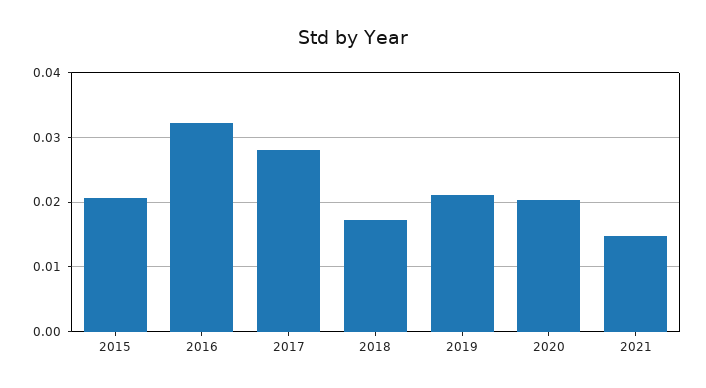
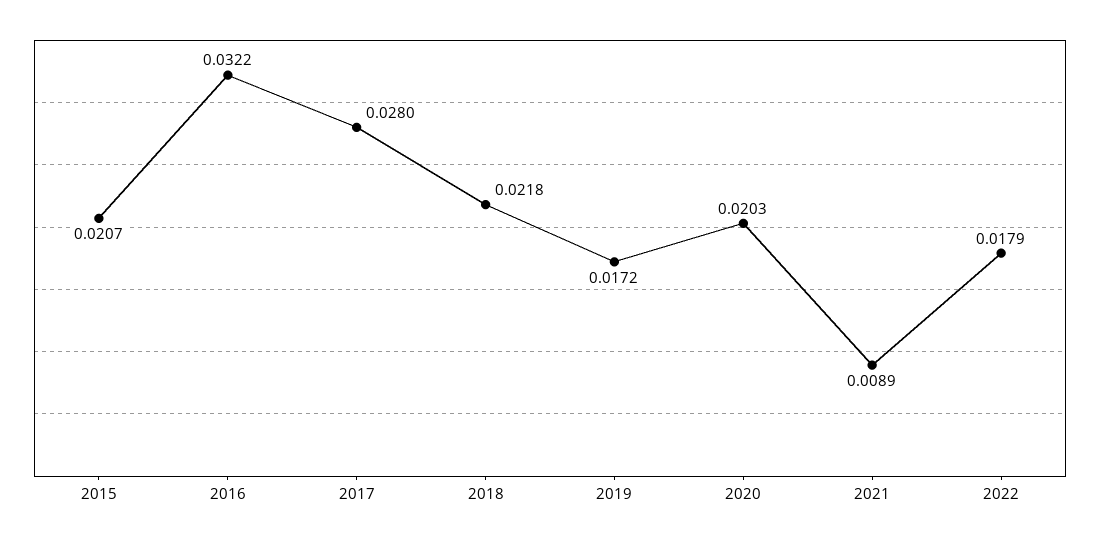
2018: 0.017 -> 0.0218
2019: 0.021 -> 0.0172
2021: 0.015 -> 0.0089
2022: none -> 0.0179

